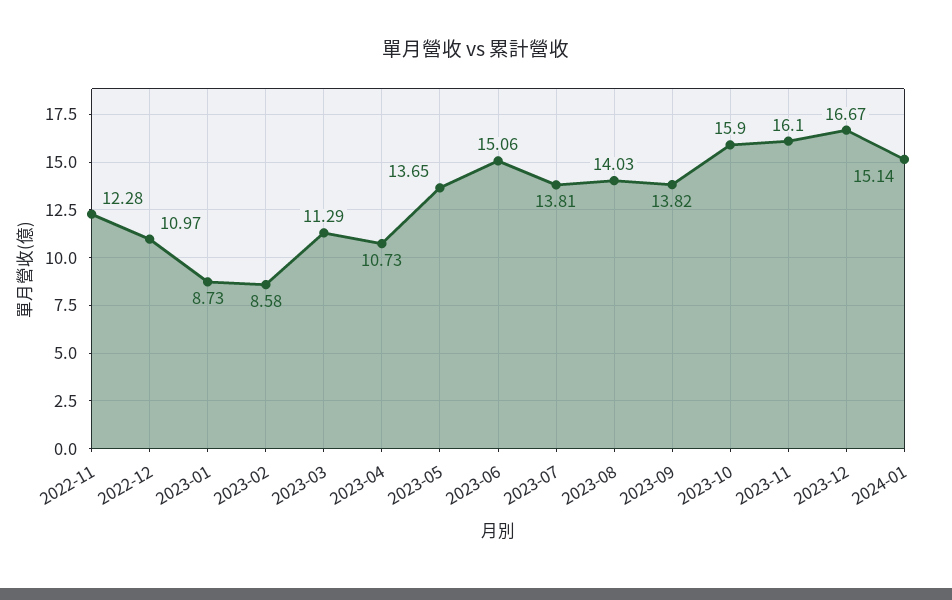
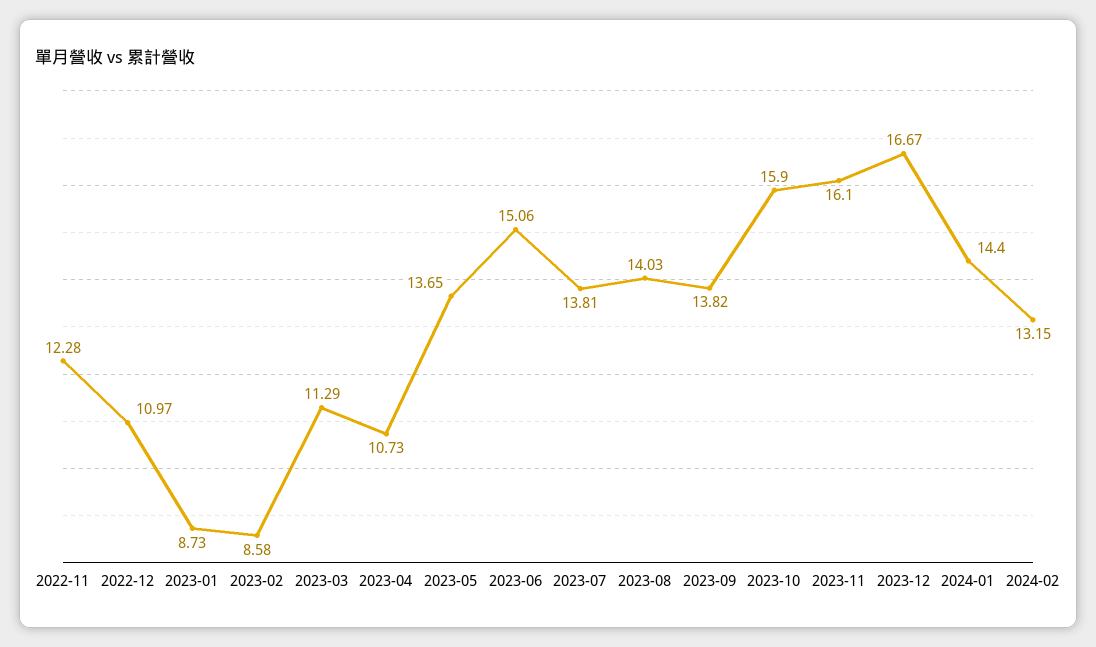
2024-01: 15.14 -> 14.4
2024-02: none -> 13.15

